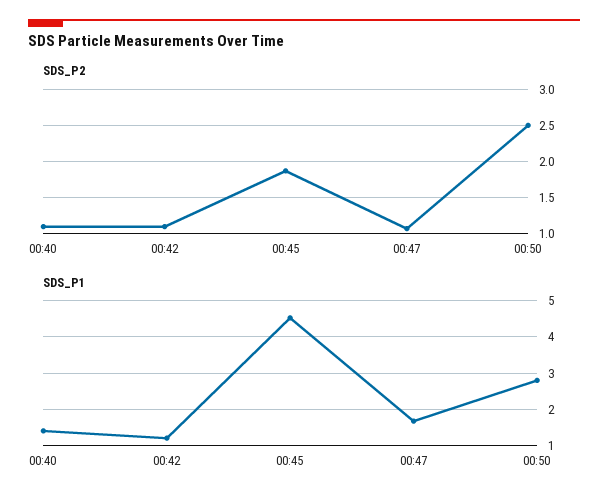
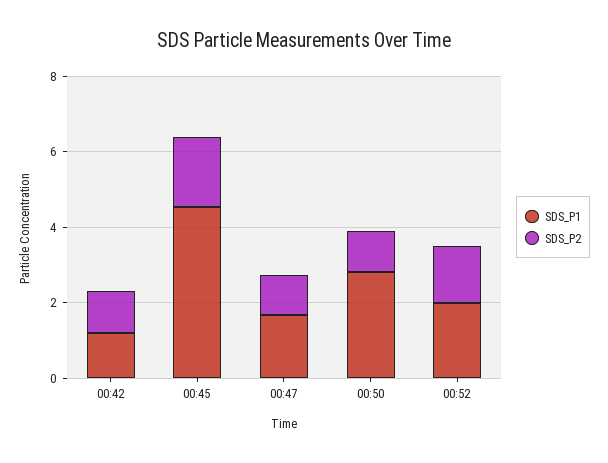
SDS_P2, 00:40: 1.1 -> none
SDS_P2, 00:50: 2.5 -> 1
SDS_P1, 00:40: 1.4 -> none
SDS_P1, 00:52: none -> 2
SDS_P2, 00:52: none -> 1.5

